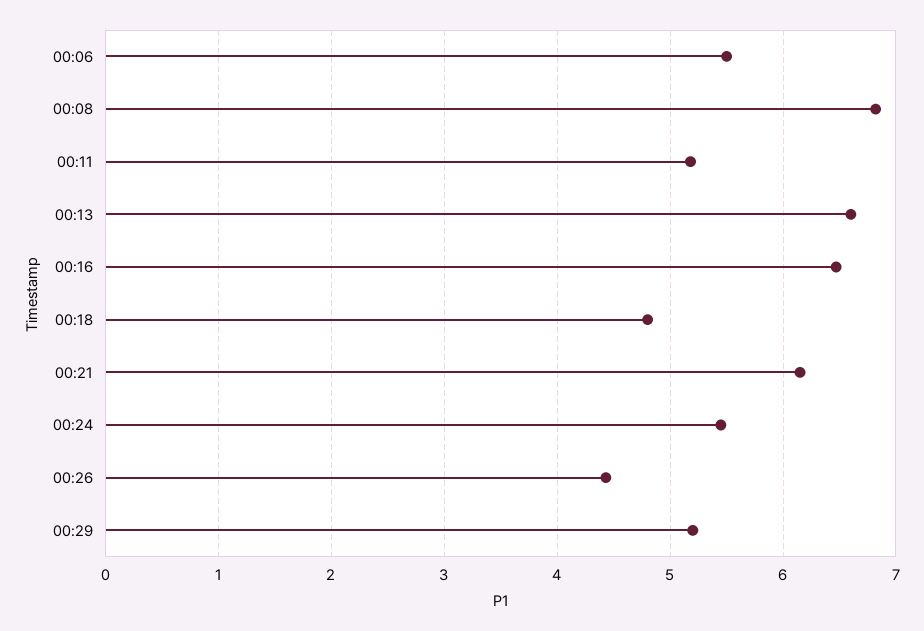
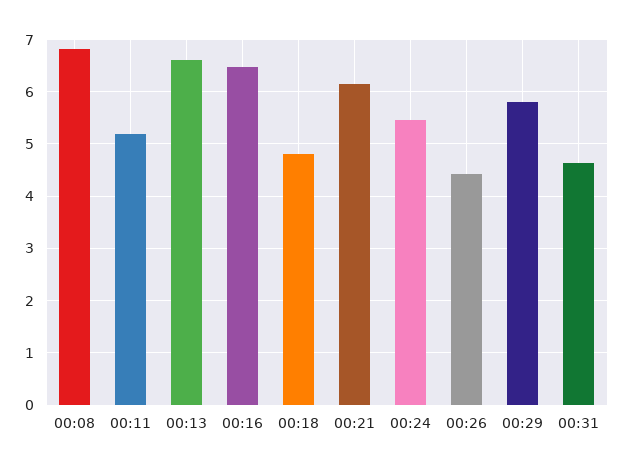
00:06: 5.5 -> none
00:29: 5.2 -> 5.8
00:31: none -> 4.6

